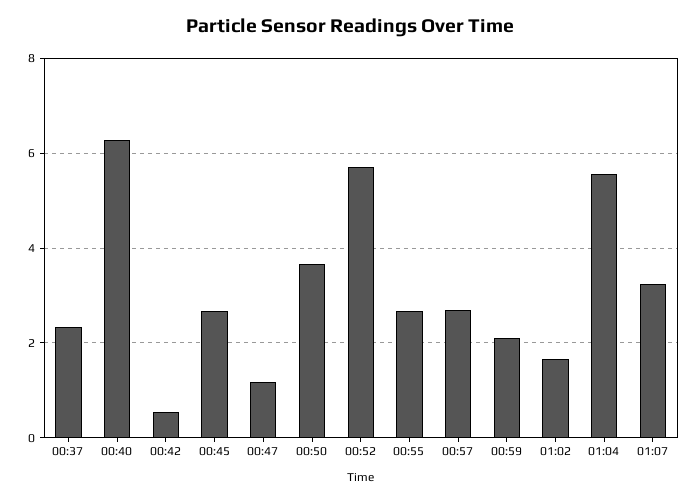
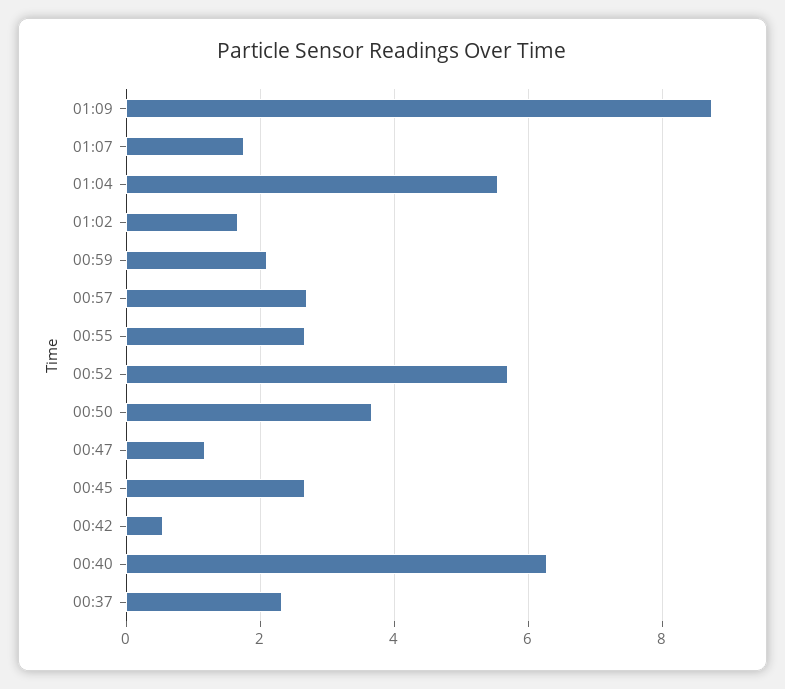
01:07: 3.2 -> 1.8
01:09: none -> 8.8

